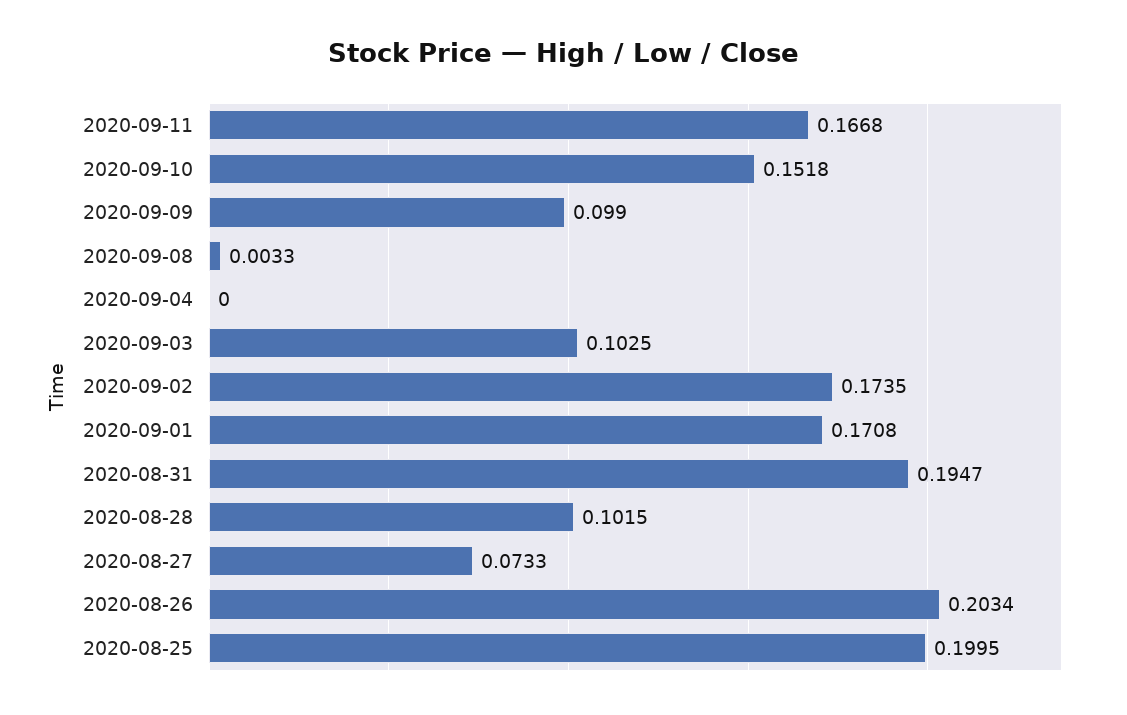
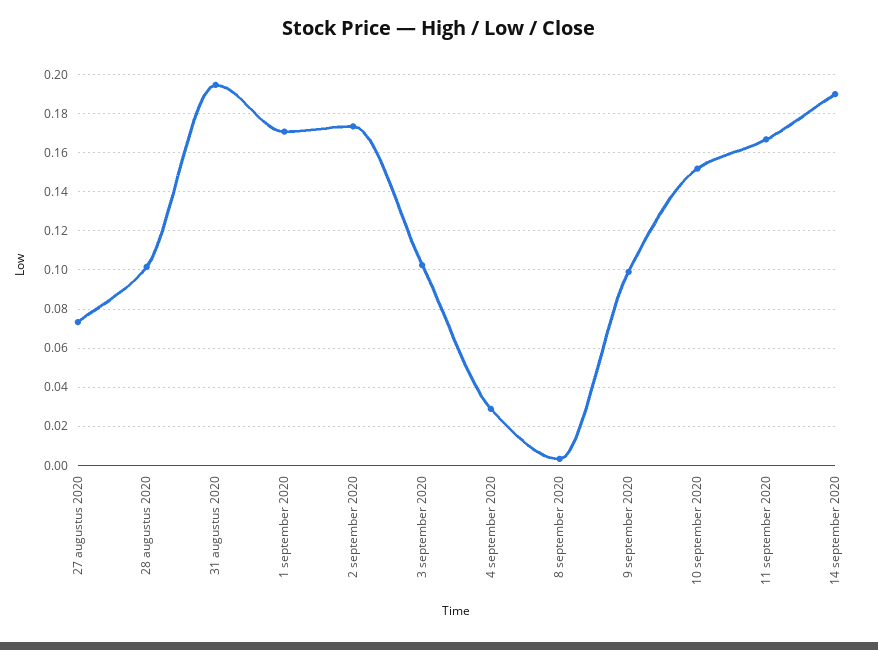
2020-09-04: 0 -> 0.03
2020-08-26: 0.2034 -> none
2020-08-25: 0.1995 -> none
14 september 2020: none -> 0.19

